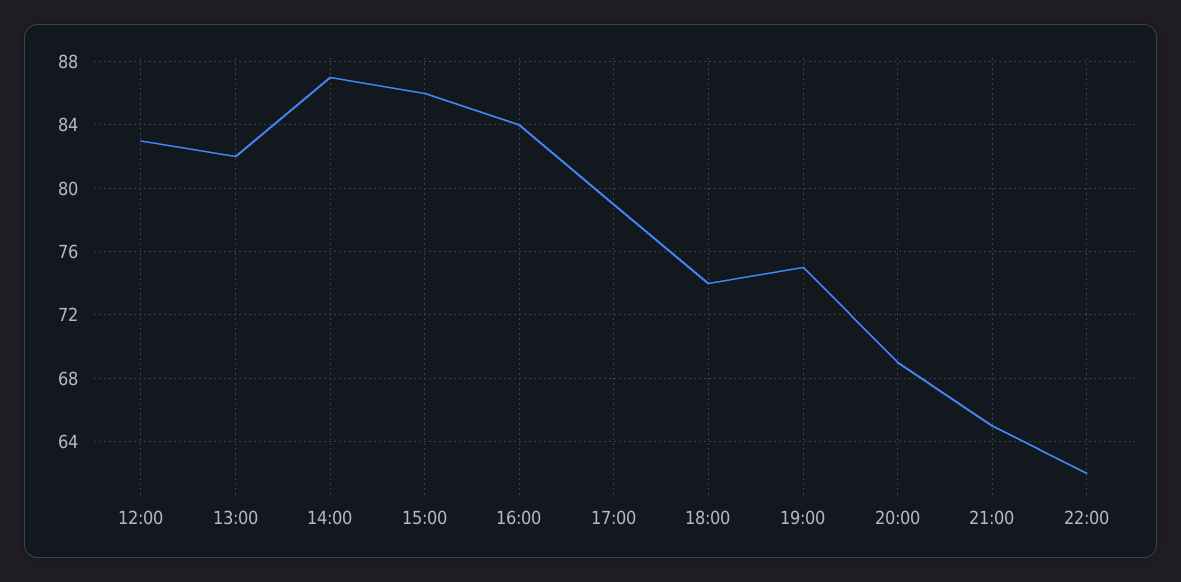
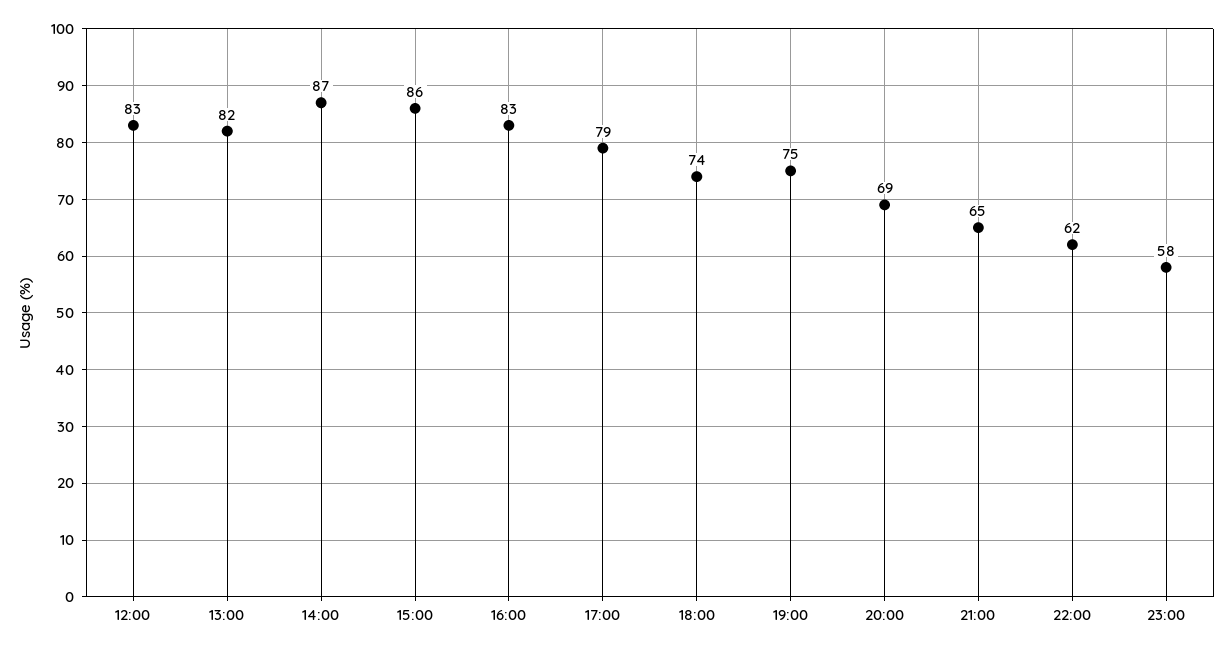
16:00: 84 -> 83
23:00: none -> 58

